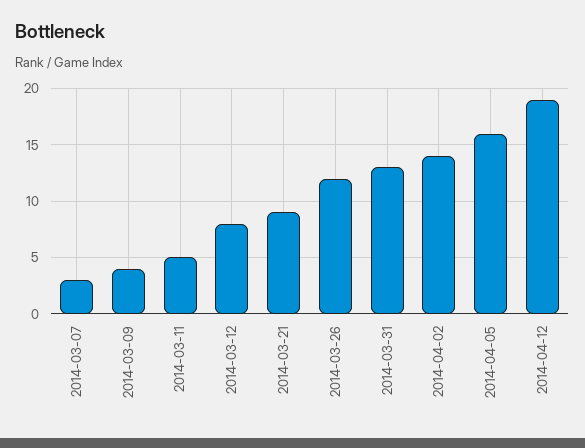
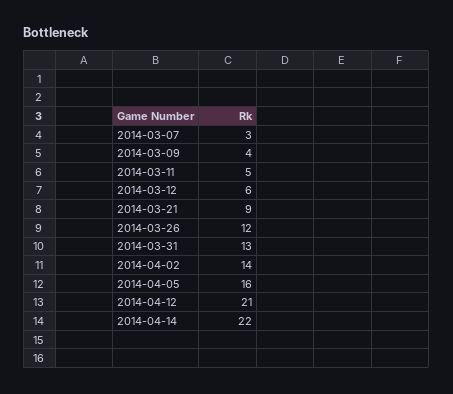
2014-03-12: 8 -> 6
2014-04-12: 19 -> 21
2014-04-14: none -> 22

